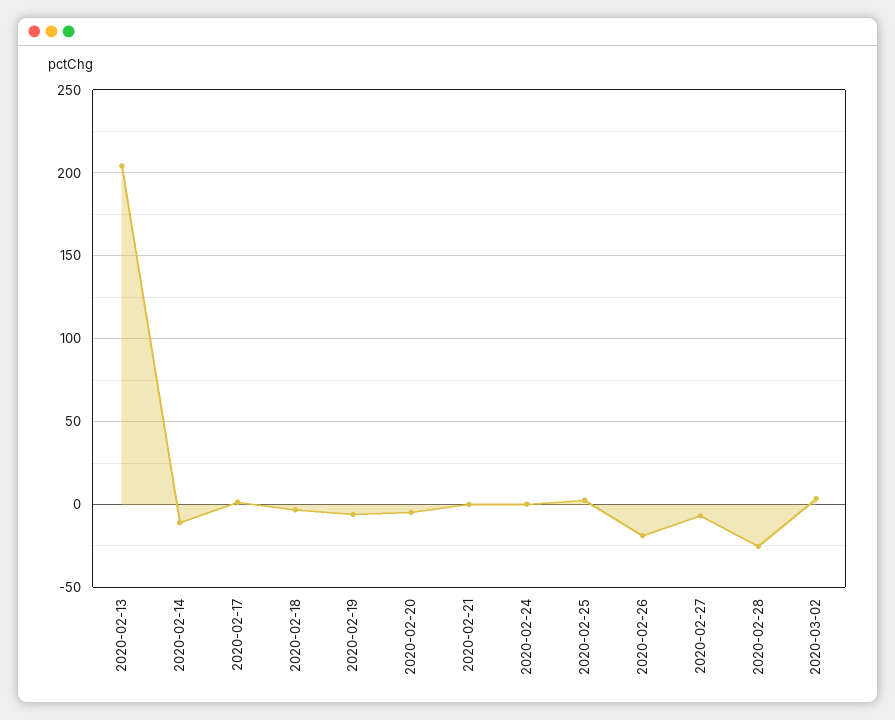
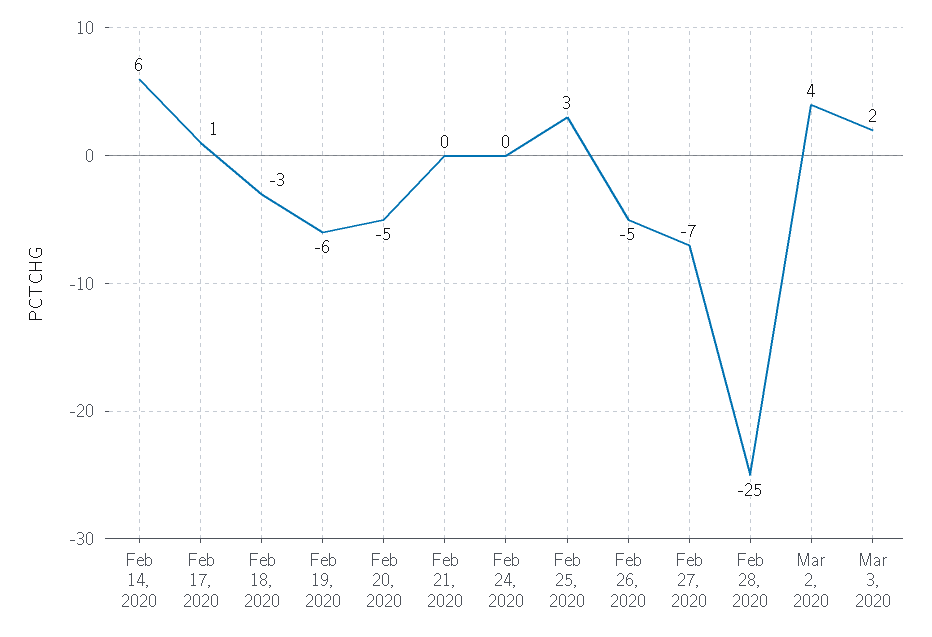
2020-02-13: 205 -> none
2020-02-14: -10 -> 6
2020-02-26: -20 -> -5
Mar 3, 2020: none -> 2

